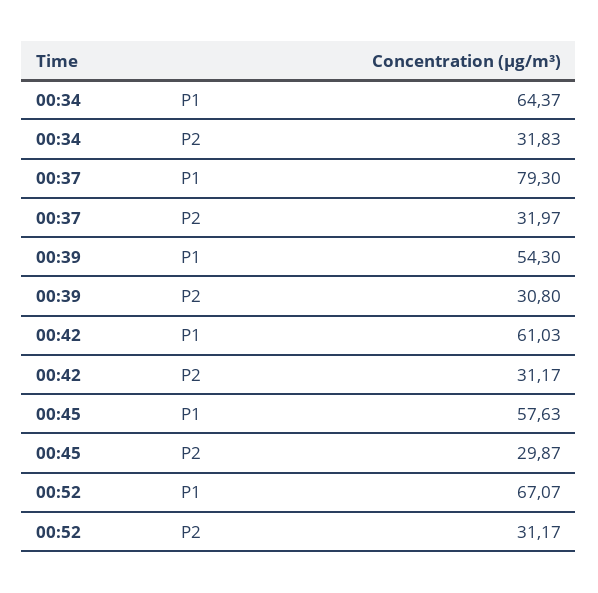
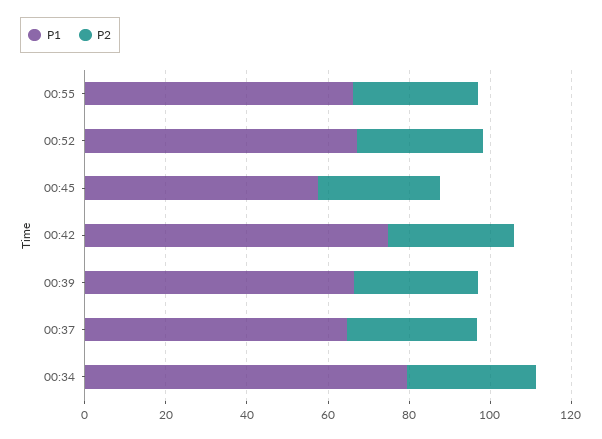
P1, 00:34: 64.37 -> 80
P1, 00:37: 79.3 -> 65
P1, 00:39: 54.3 -> 65
P1, 00:42: 61.03 -> 75
P1, 00:55: none -> 65
P2, 00:55: none -> 30

